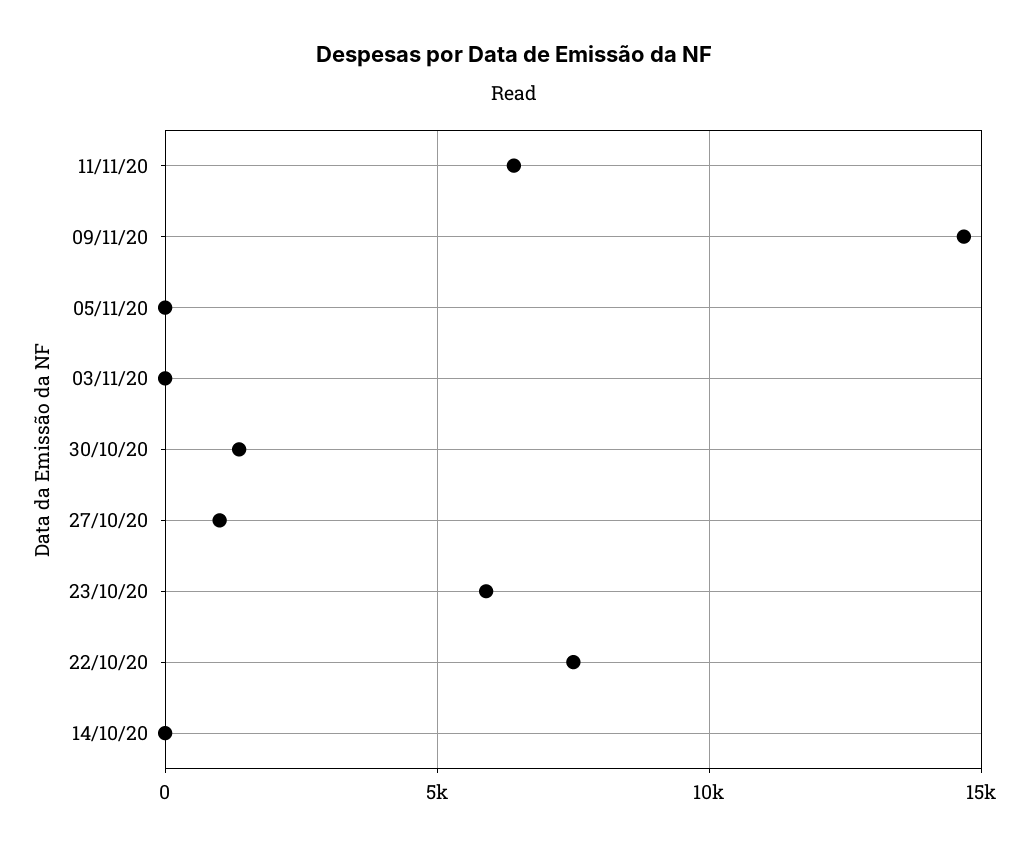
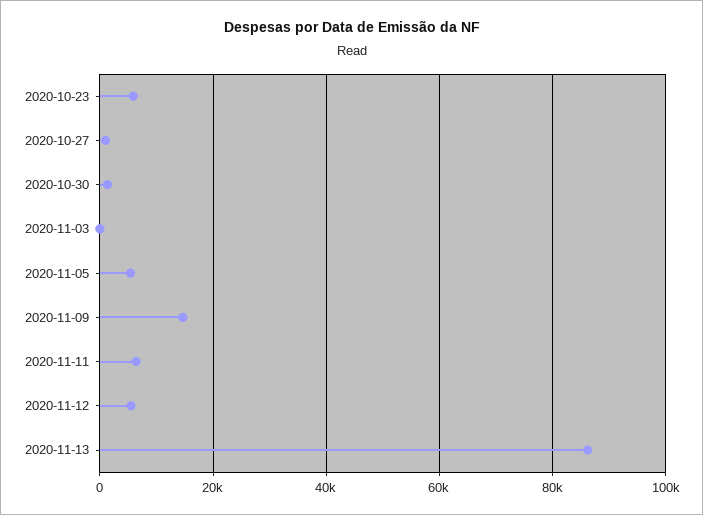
05/11/20: 0 -> 6000
22/10/20: 7500 -> none
14/10/20: 0 -> none
2020-11-12: none -> 6000
2020-11-13: none -> 86000

